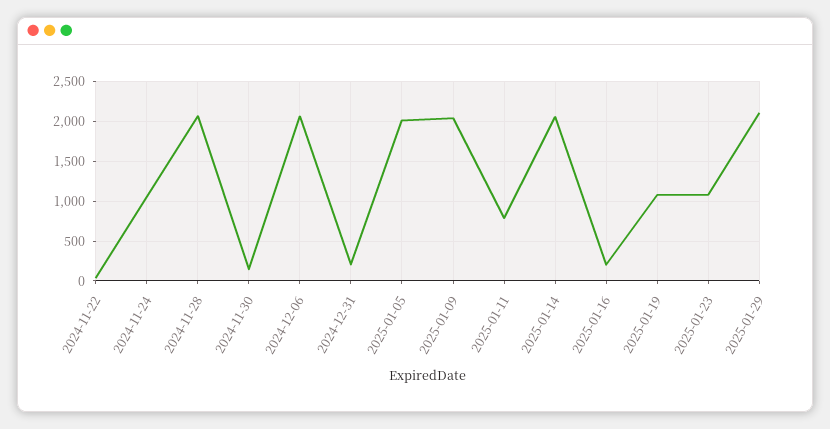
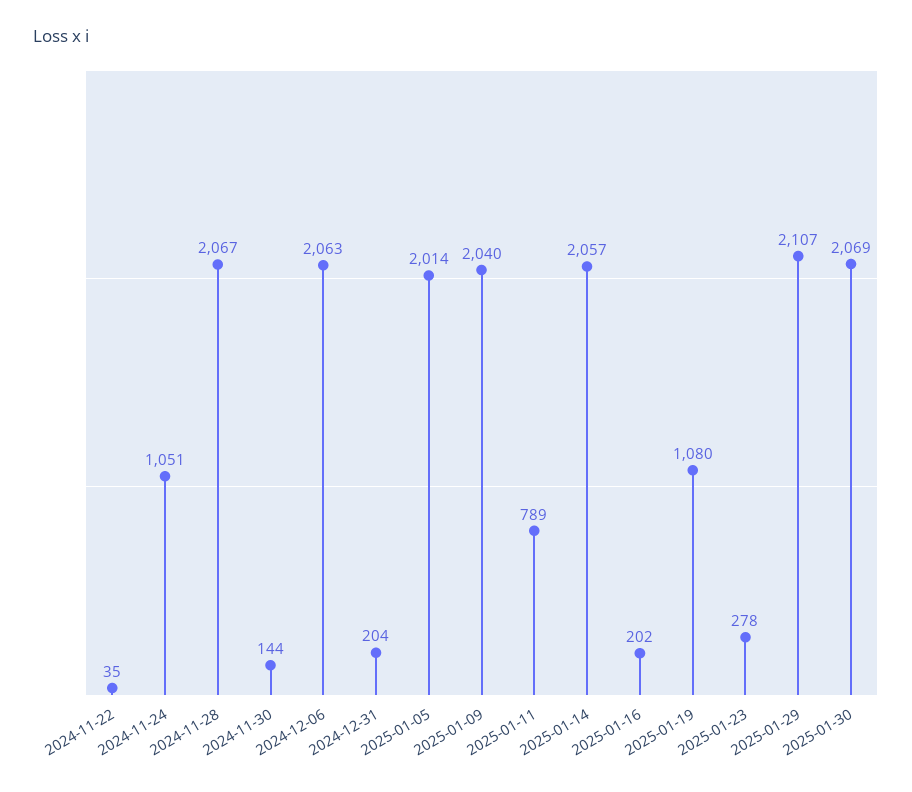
2025-01-23: 1100 -> 278
2025-01-30: none -> 2069

